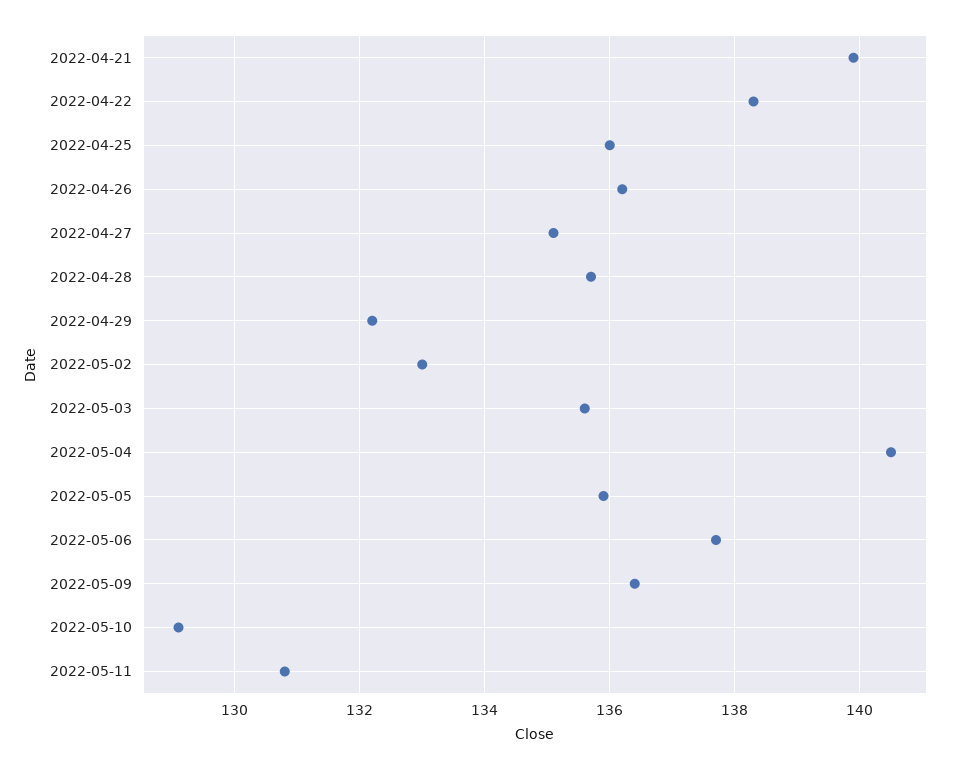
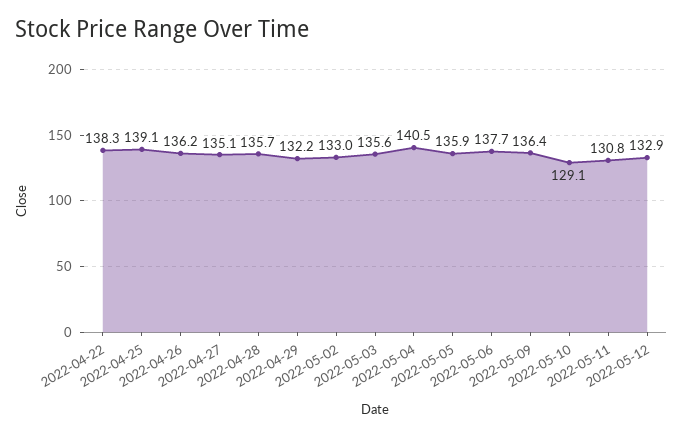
2022-04-21: 140 -> none
2022-04-25: 136 -> 139.1
2022-05-12: none -> 132.9

